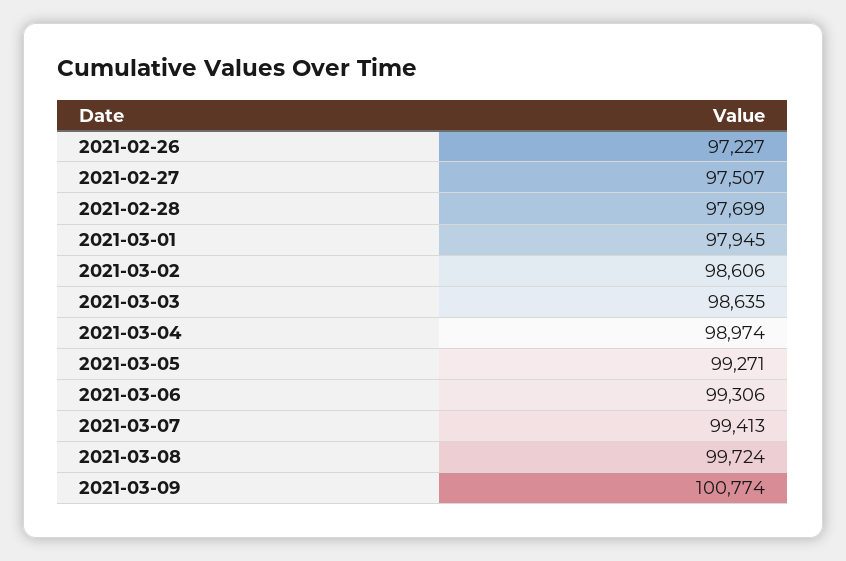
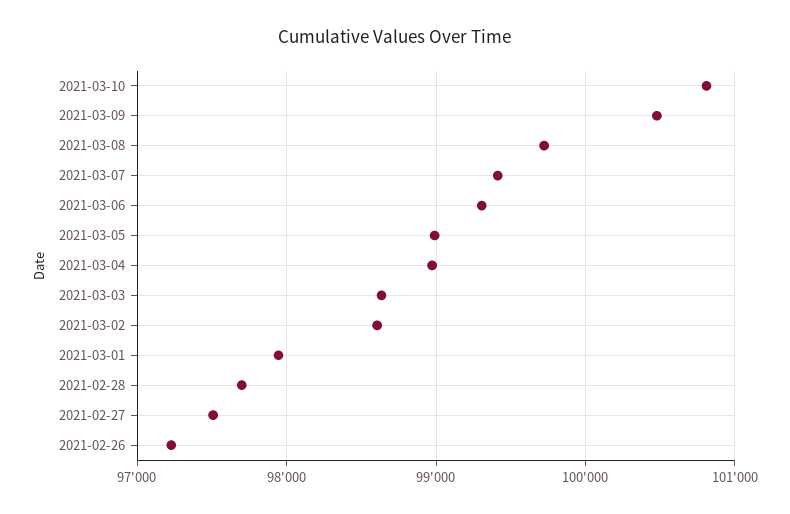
2021-03-05: 99271 -> 99000
2021-03-09: 100774 -> 100500
2021-03-10: none -> 100800

